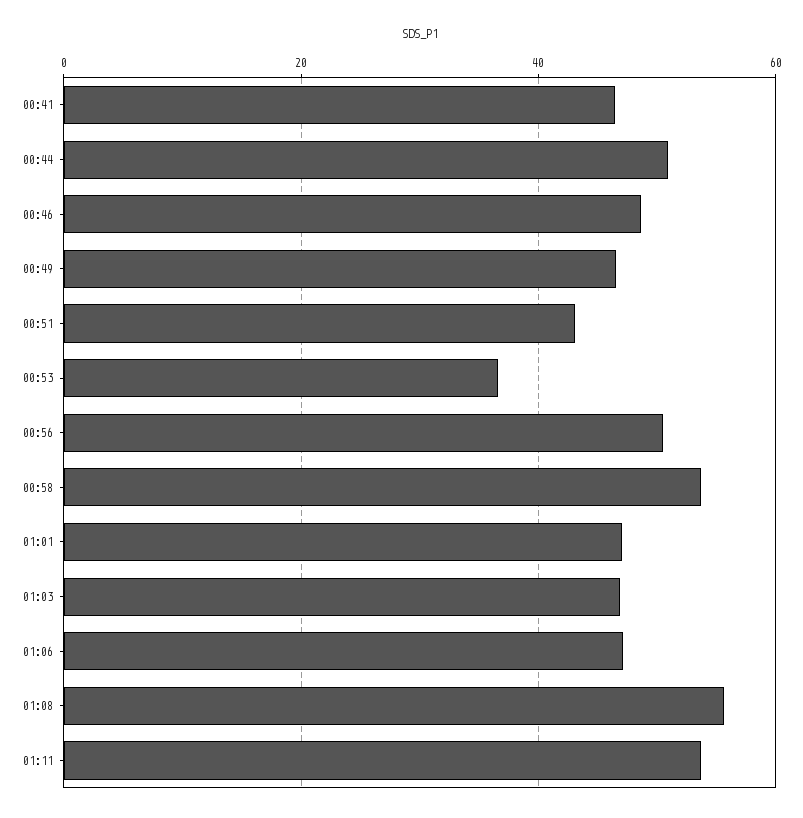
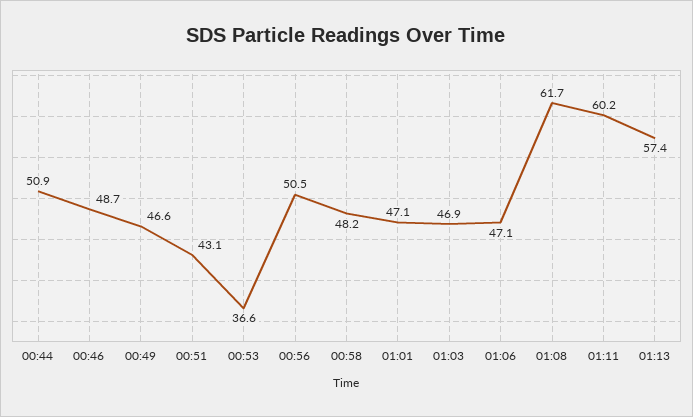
00:41: 46 -> none
00:58: 54 -> 48.2
01:08: 56 -> 61.7
01:11: 54 -> 60.2
01:13: none -> 57.4

